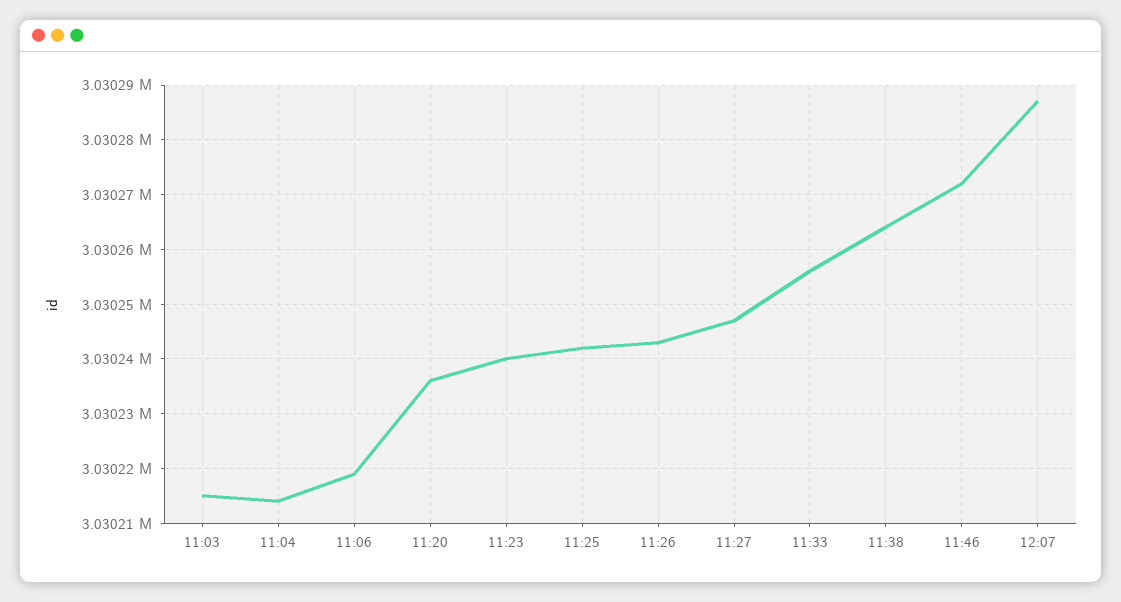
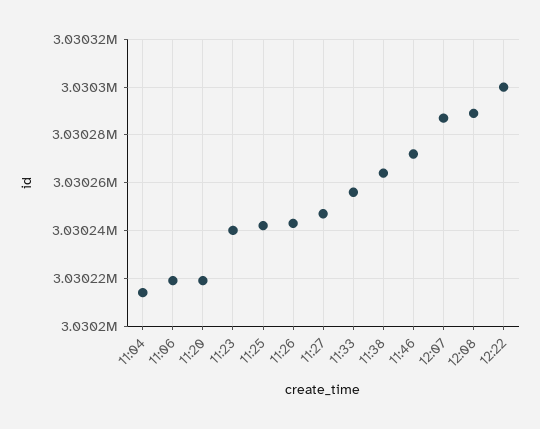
11:03: 3030215 -> none
11:20: 3030235 -> 3030220
12:08: none -> 3030290
12:22: none -> 3030300

